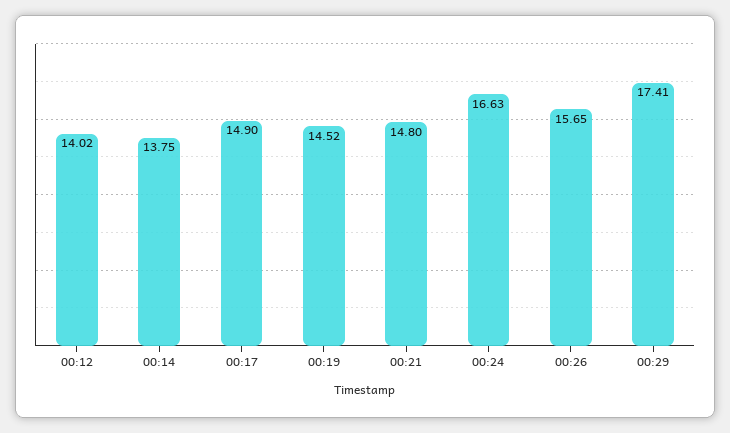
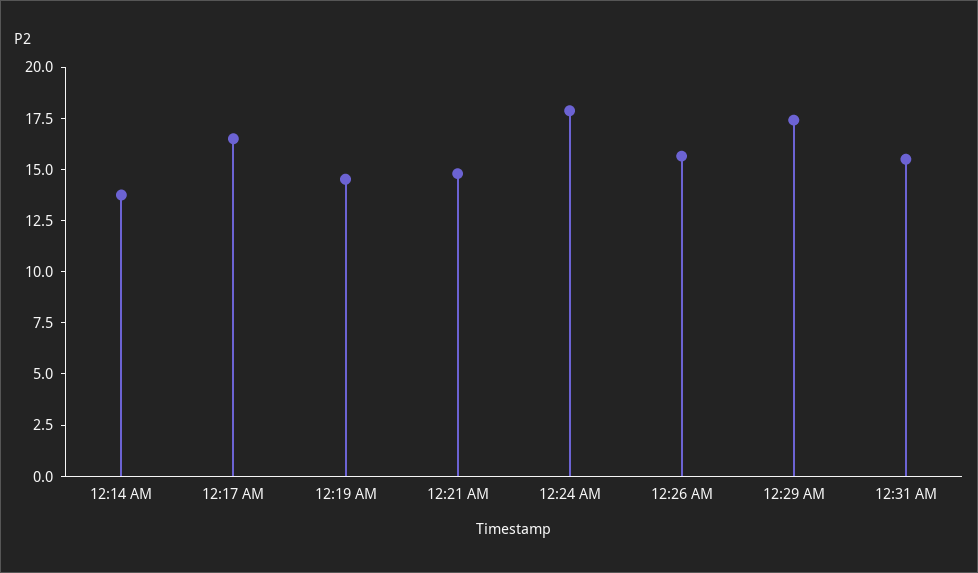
00:12: 14.02 -> none
00:17: 14.9 -> 16.5
00:24: 16.63 -> 18
12:31 AM: none -> 15.5

